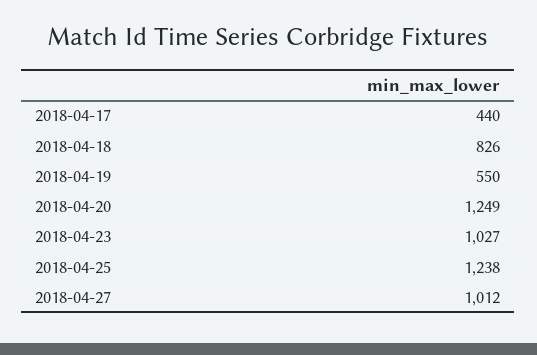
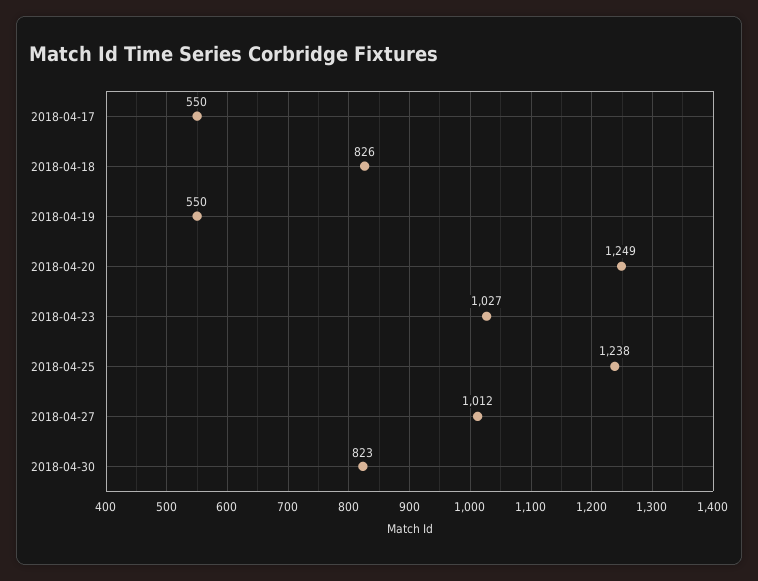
2018-04-17: 440 -> 550
2018-04-30: none -> 823

